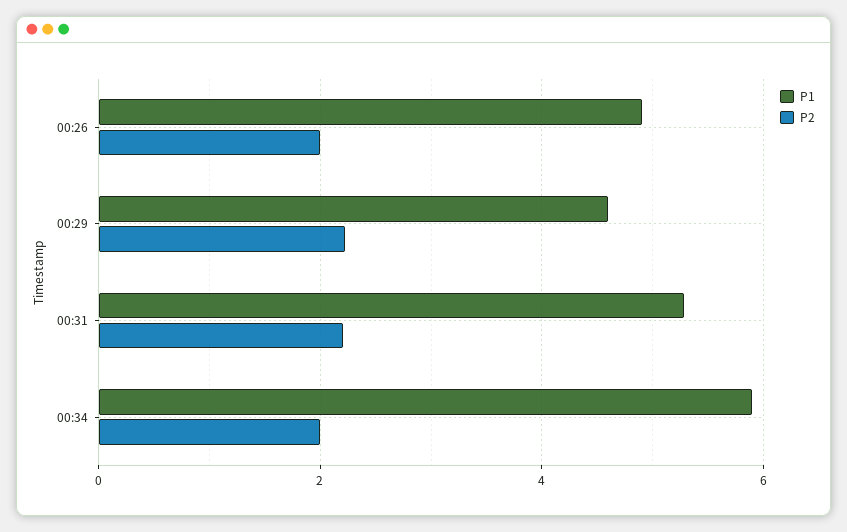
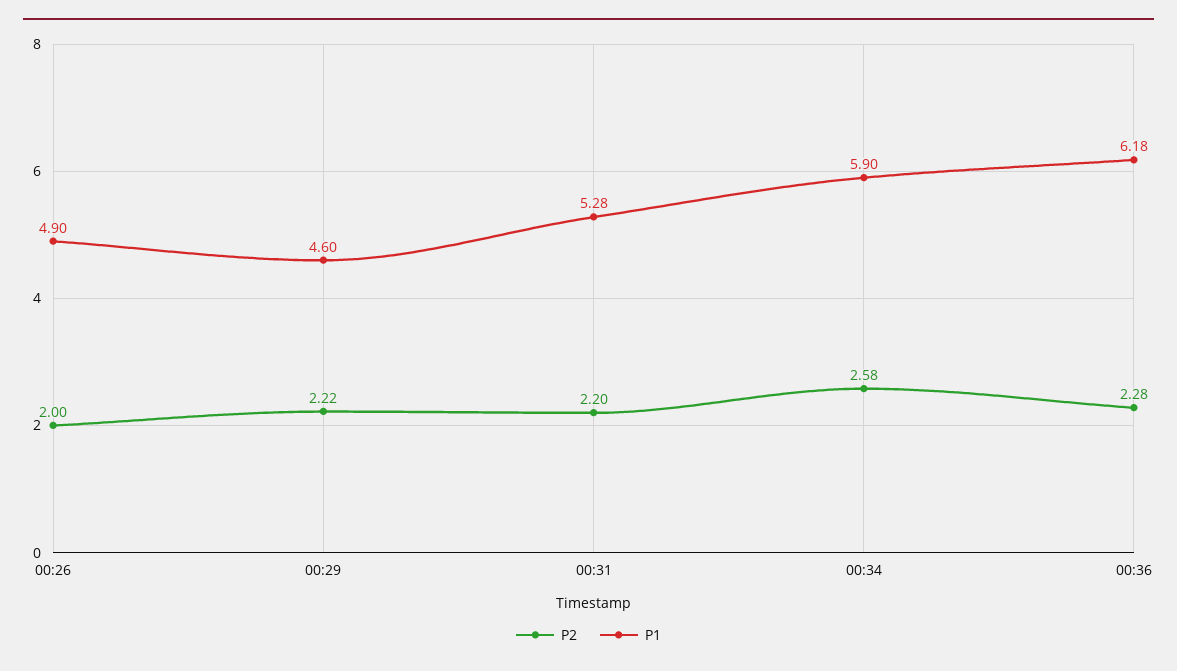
P2, 00:34: 2 -> 2.58
P2, 00:36: none -> 2.28
P1, 00:36: none -> 6.18

